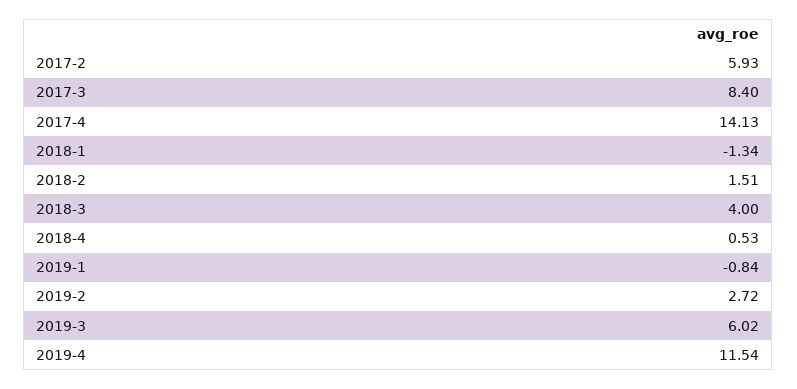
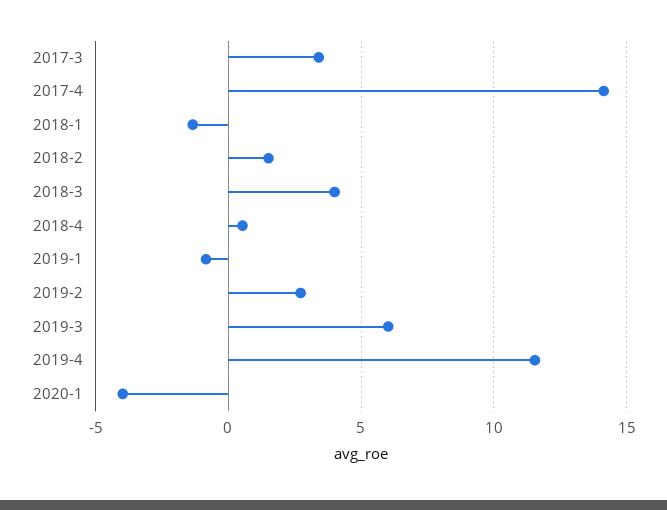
2017-2: 5.93 -> none
2017-3: 8.4 -> 3.5
2020-1: none -> -4

